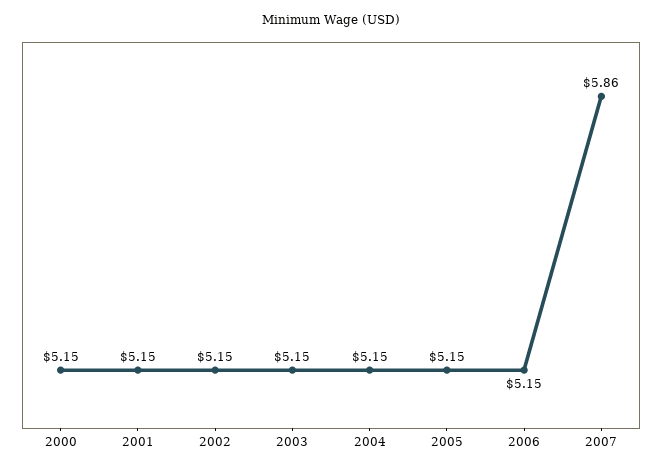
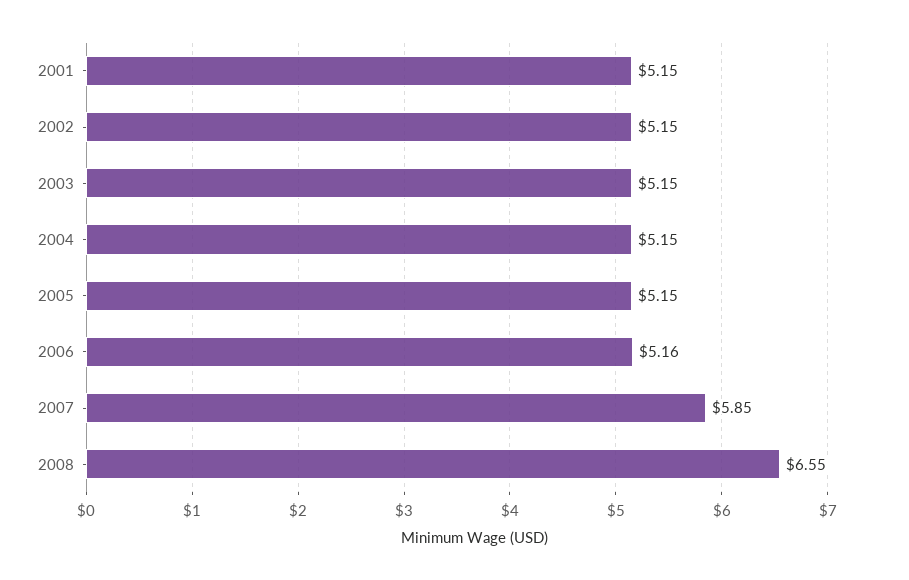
2000: 5.15 -> none
2006: 5.15 -> 5.16
2007: 5.86 -> 5.85
2008: none -> 6.55

